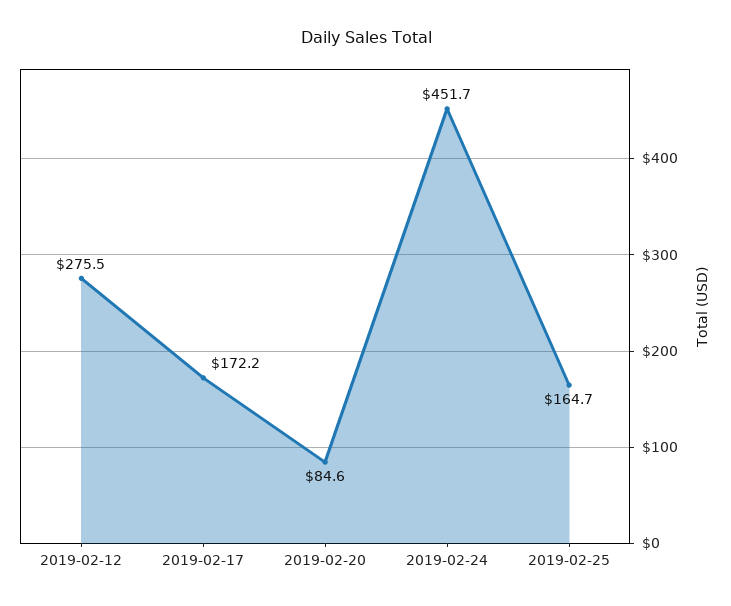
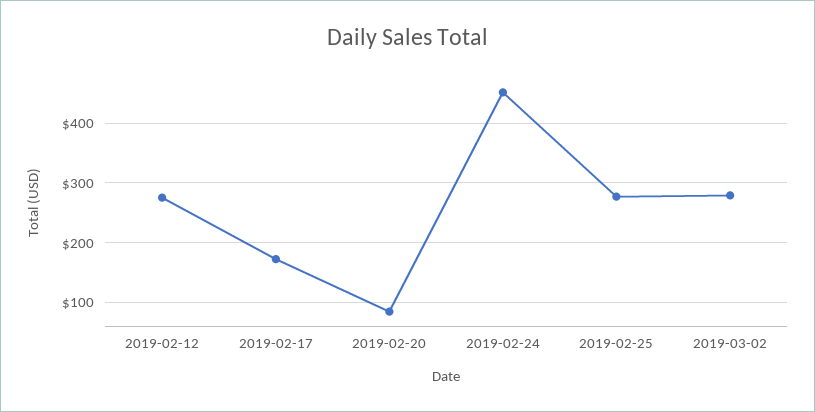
2019-02-25: 164.7 -> 280
2019-03-02: none -> 280

